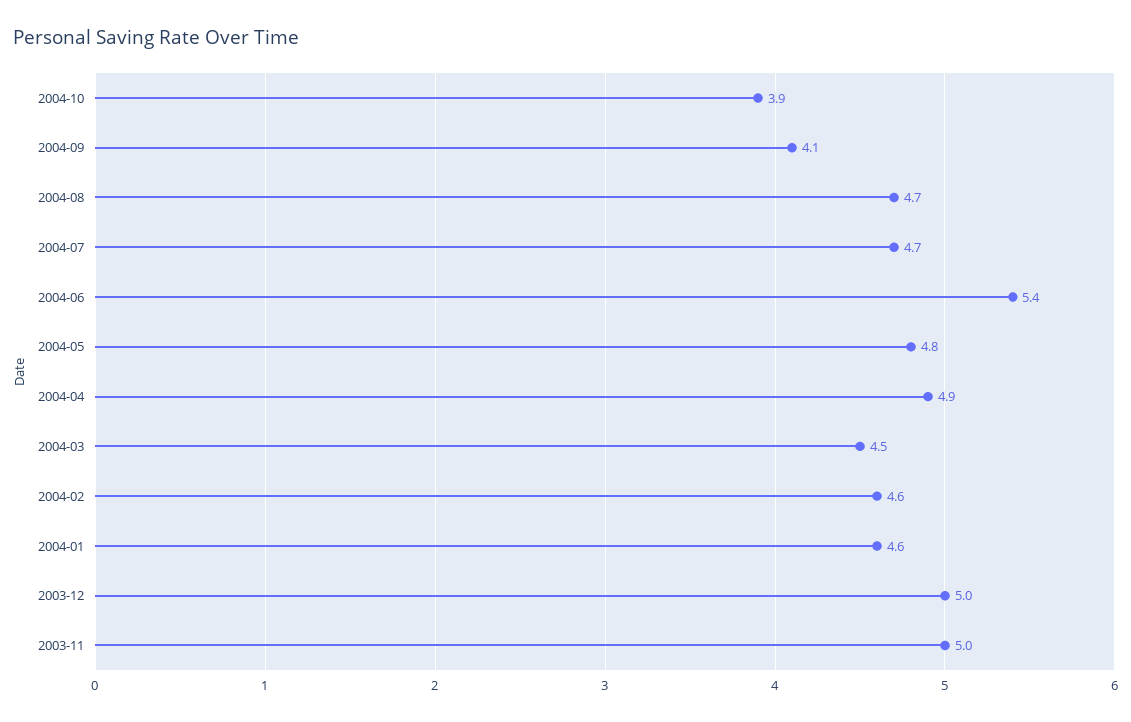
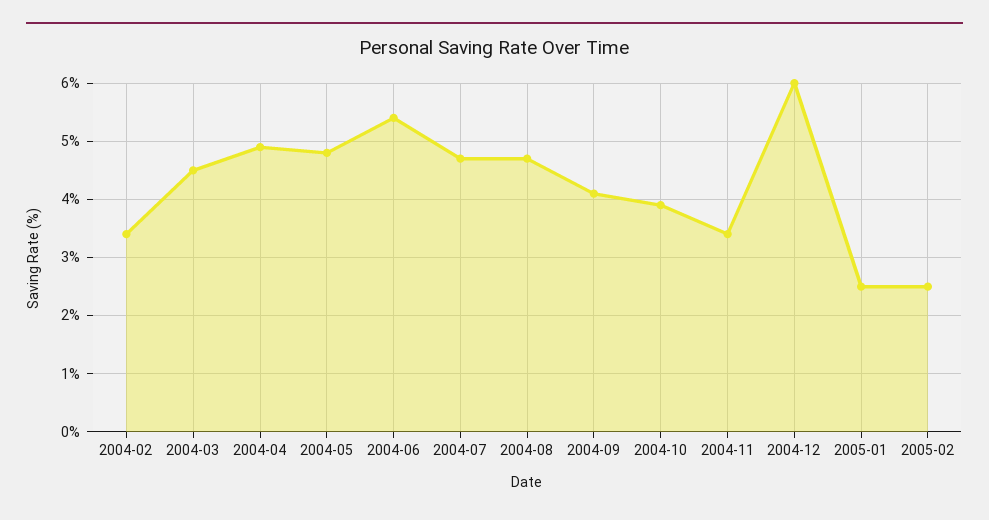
2004-02: 4.6 -> 3.5
2004-01: 4.6 -> none
2003-12: 5 -> none
2003-11: 5 -> none
2004-11: none -> 3.5
2004-12: none -> 6
2005-01: none -> 2.5
2005-02: none -> 2.5

